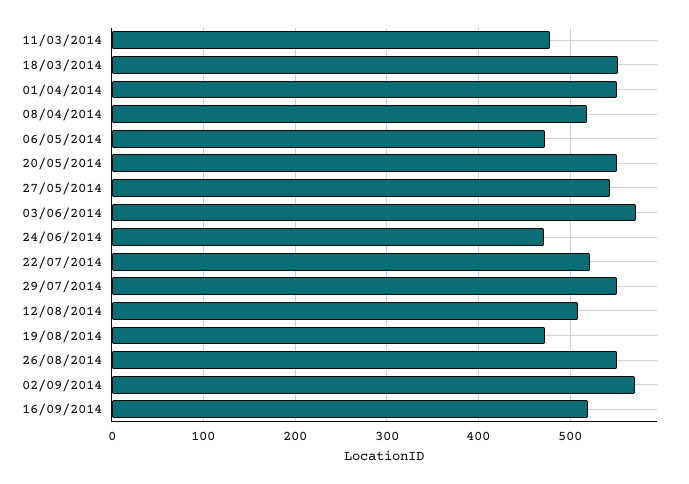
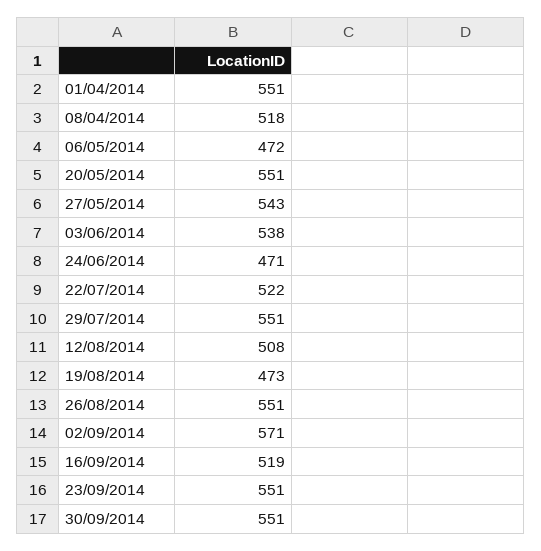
11/03/2014: 480 -> none
18/03/2014: 550 -> none
03/06/2014: 570 -> 538
23/09/2014: none -> 551
30/09/2014: none -> 551

